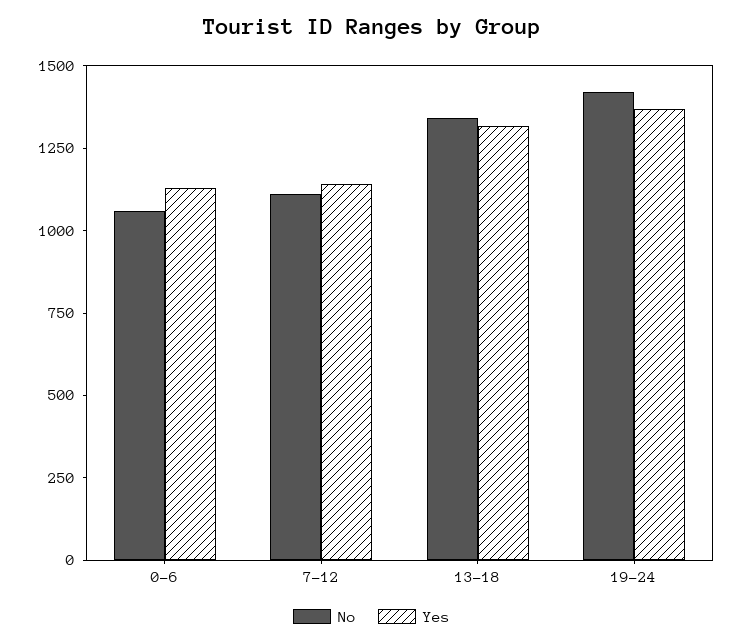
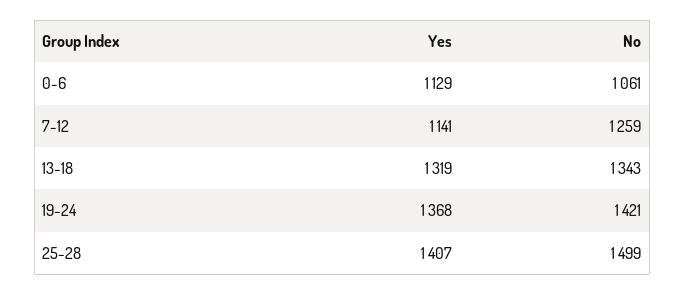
No, 7-12: 1100 -> 1259
Yes, 25-28: none -> 1407
No, 25-28: none -> 1499

